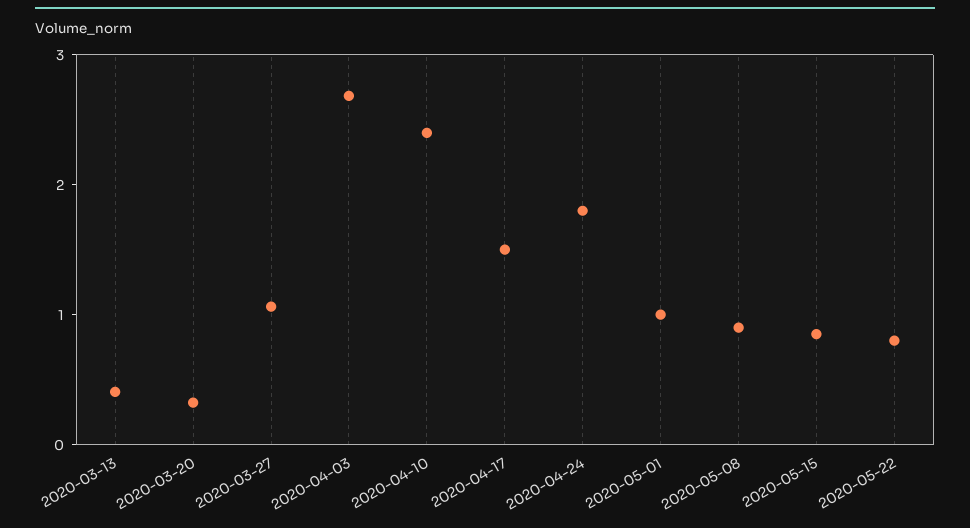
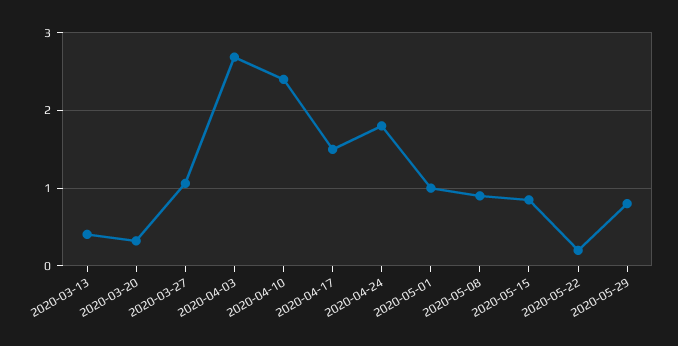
2020-05-22: 0.8 -> 0.2
2020-05-29: none -> 0.8

